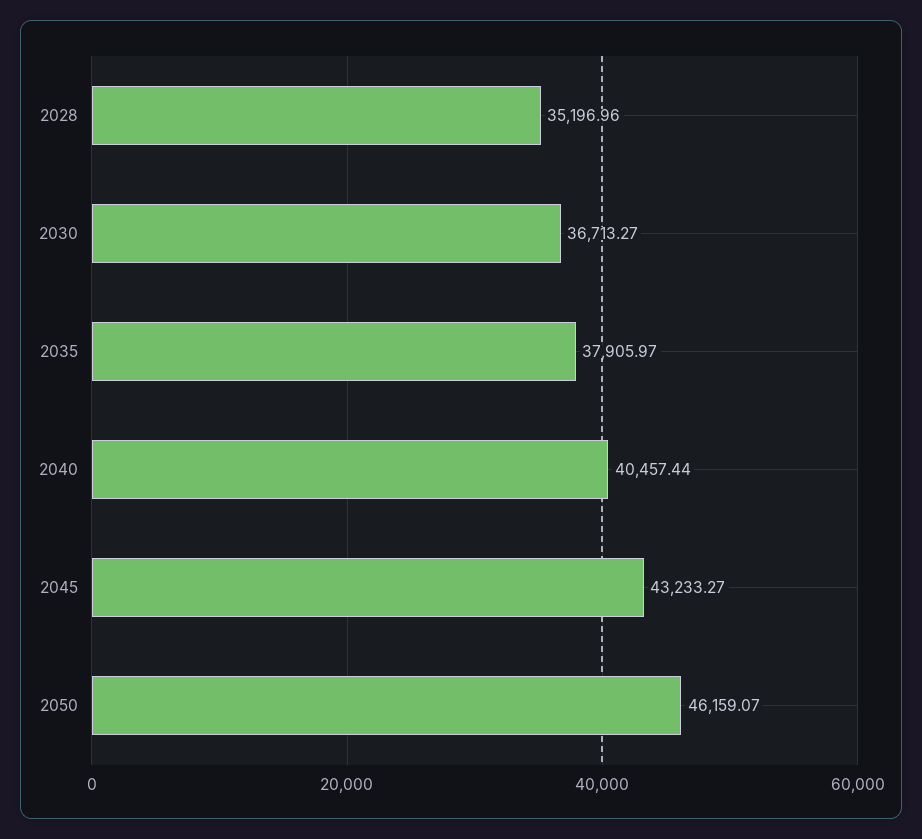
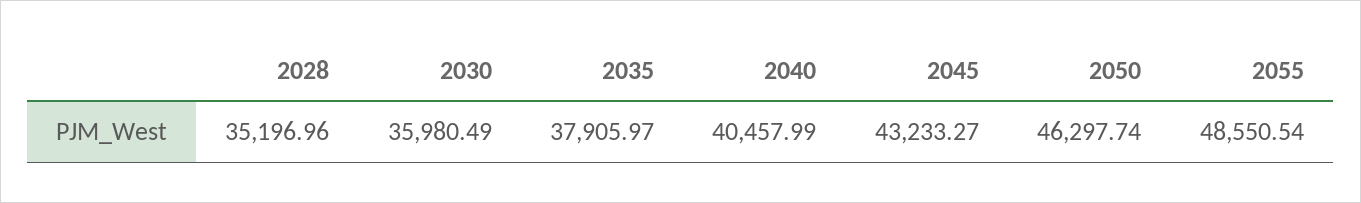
2030: 36713.27 -> 35980.49
2040: 40457.44 -> 40457.99
2050: 46159.07 -> 46297.74
2055: none -> 48550.54

